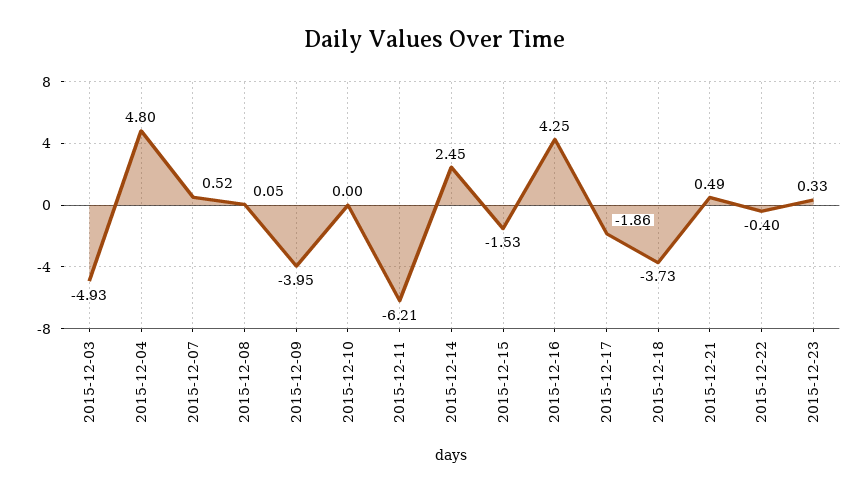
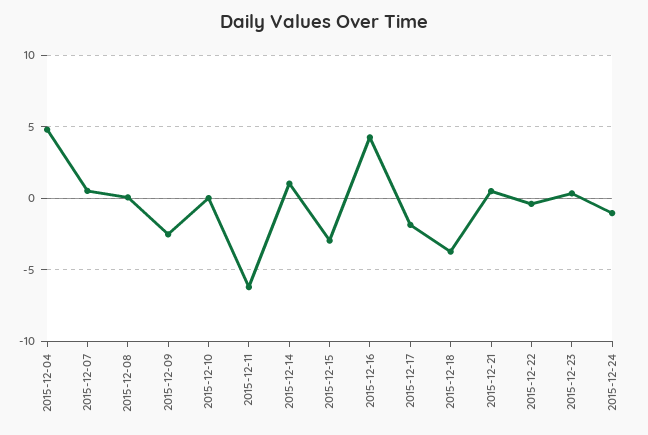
2015-12-03: -4.93 -> none
2015-12-09: -3.95 -> -2.5
2015-12-14: 2.45 -> 1
2015-12-15: -1.53 -> -3
2015-12-24: none -> -1

